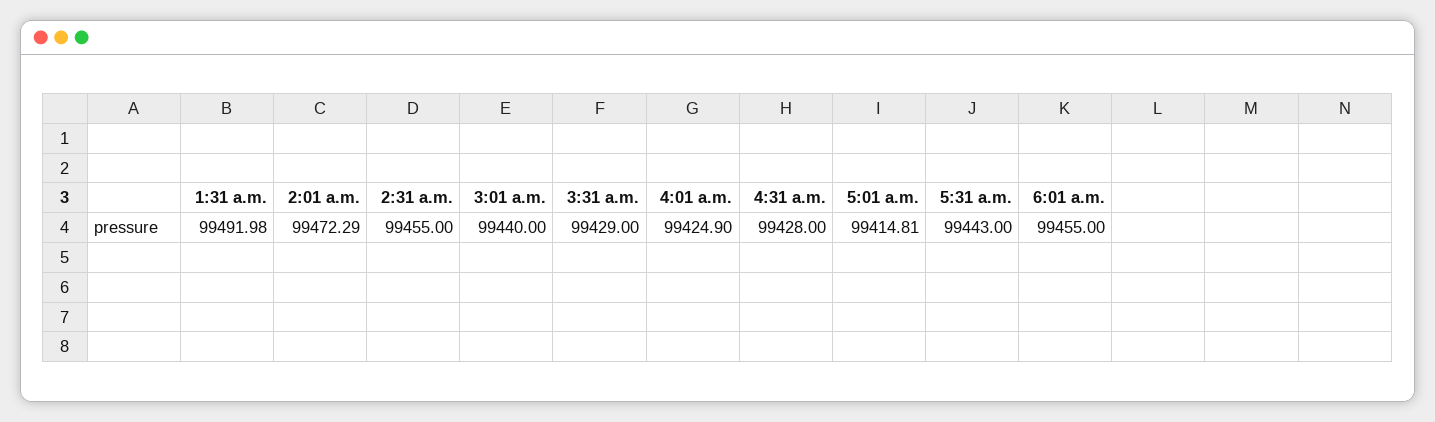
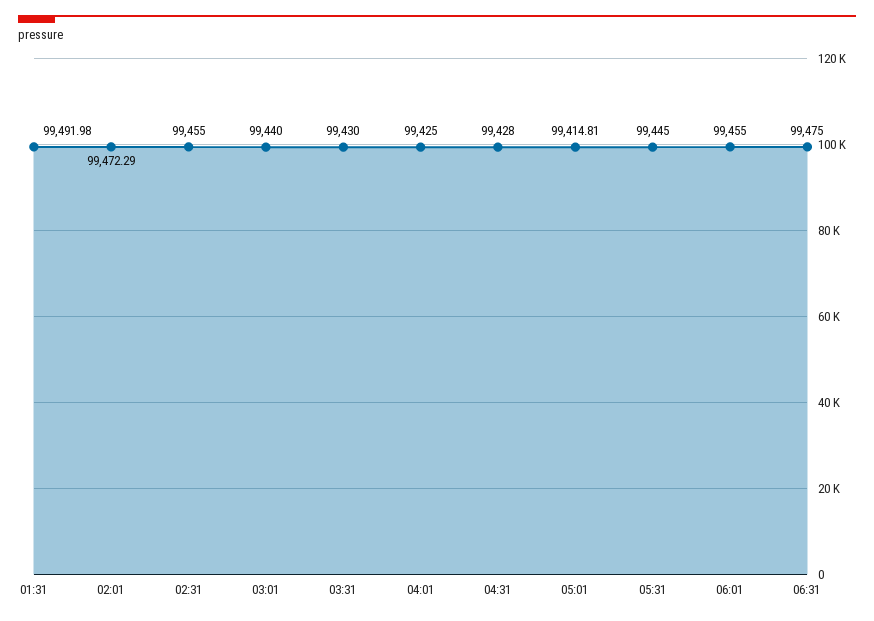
3:31 a.m.: 99429 -> 99430
4:01 a.m.: 99424.9 -> 99425
5:31 a.m.: 99443 -> 99445
06:31: none -> 99475

